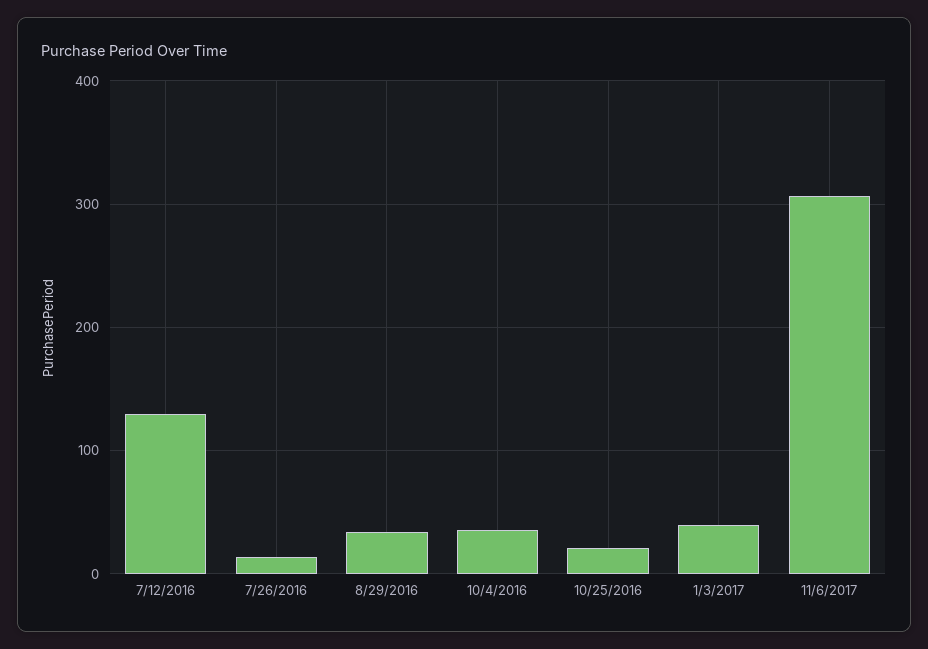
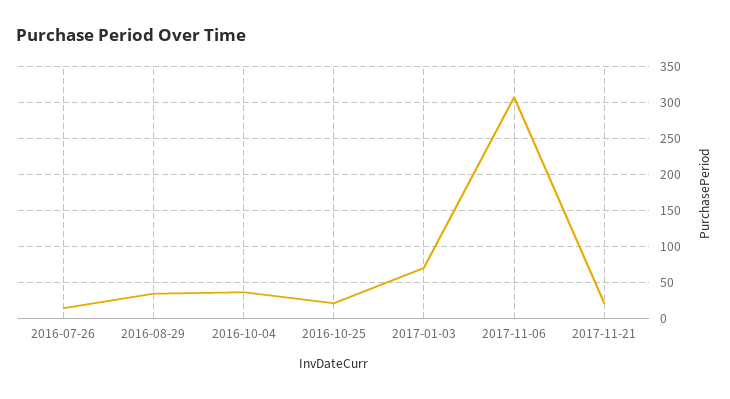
7/12/2016: 130 -> none
1/3/2017: 40 -> 70
2017-11-21: none -> 20

